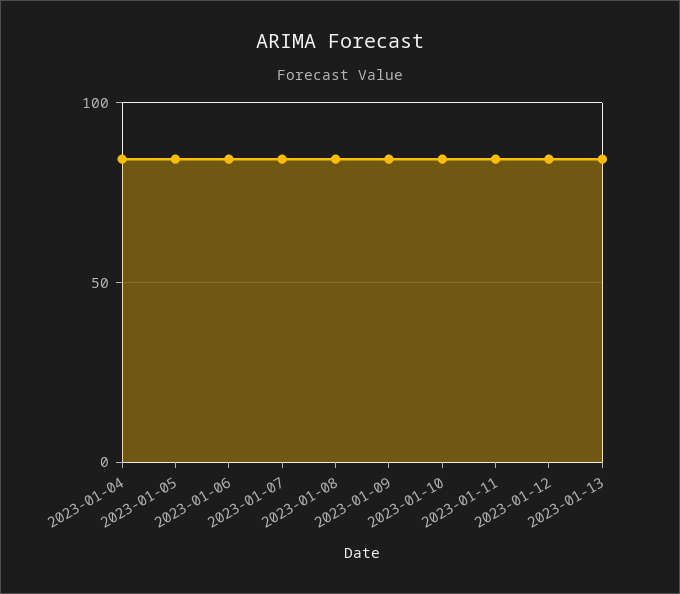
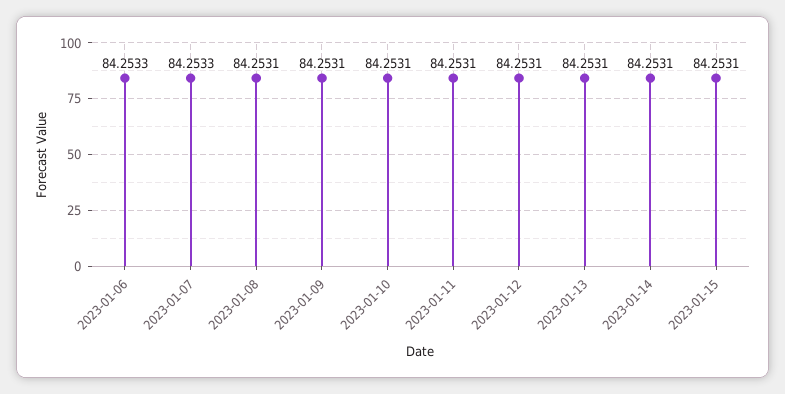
2023-01-04: 85 -> none
2023-01-05: 85 -> none
2023-01-14: none -> 84.2531
2023-01-15: none -> 84.2531

